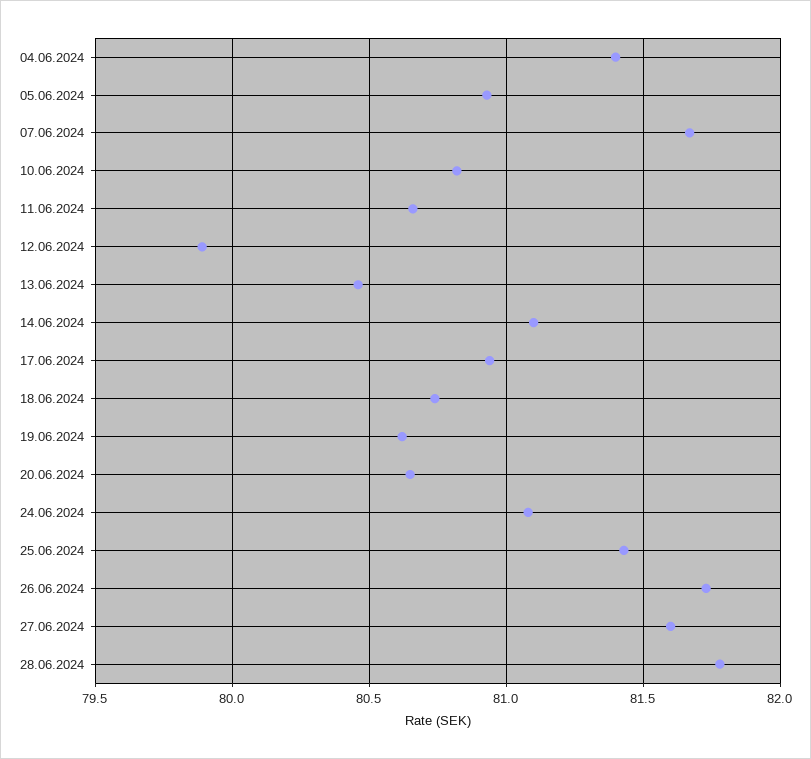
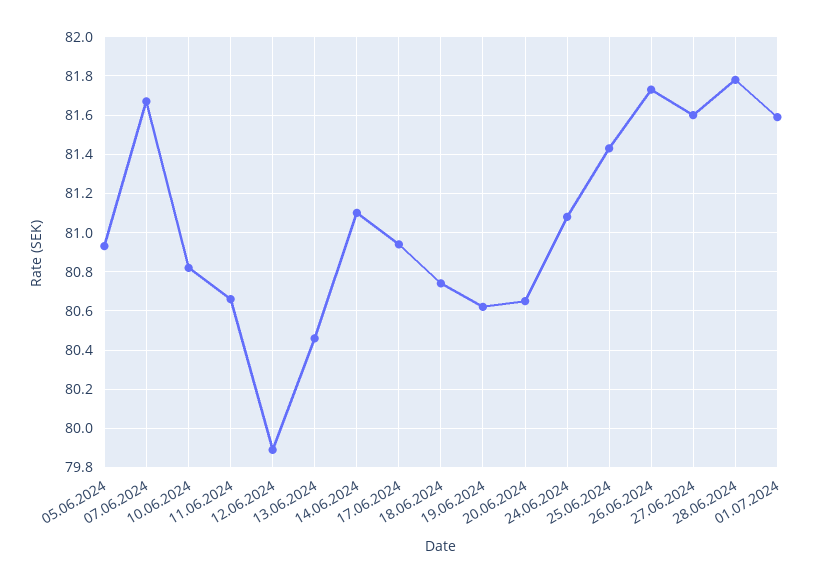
04.06.2024: 81.4 -> none
01.07.2024: none -> 81.6

